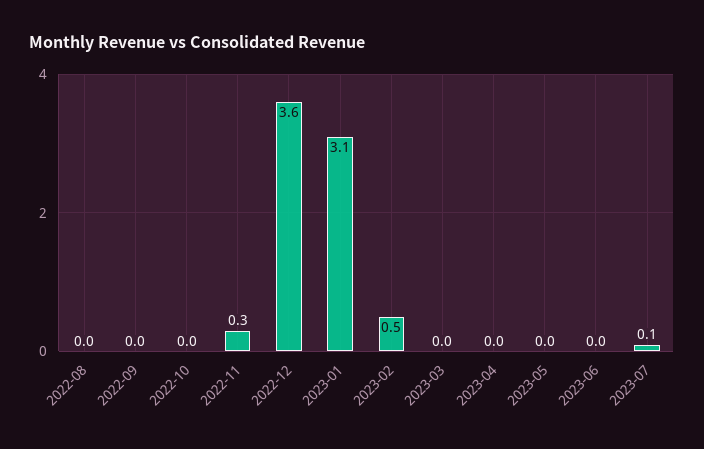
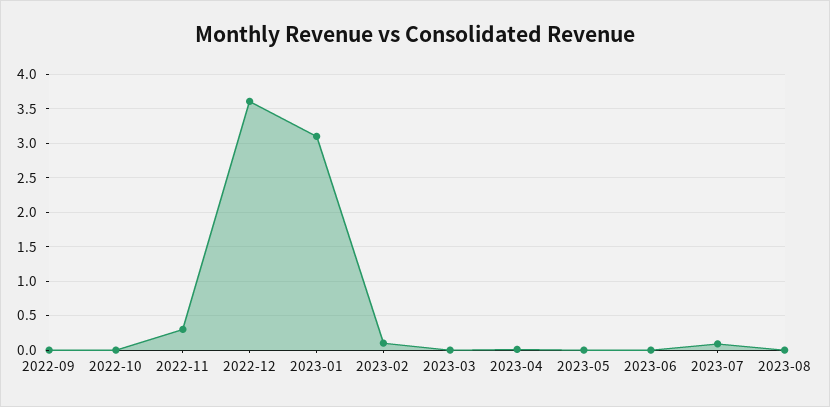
2022-08: 0 -> none
2023-02: 0.5 -> 0.1
2023-08: none -> 0

